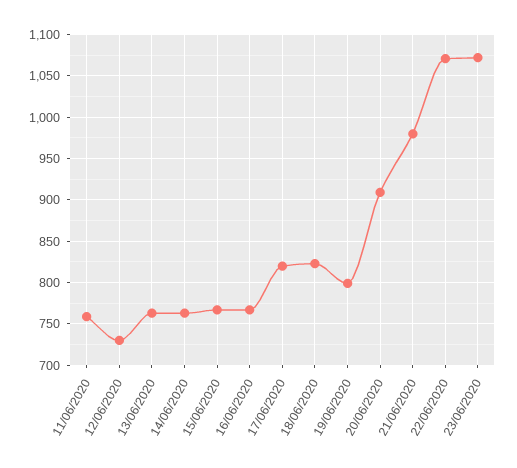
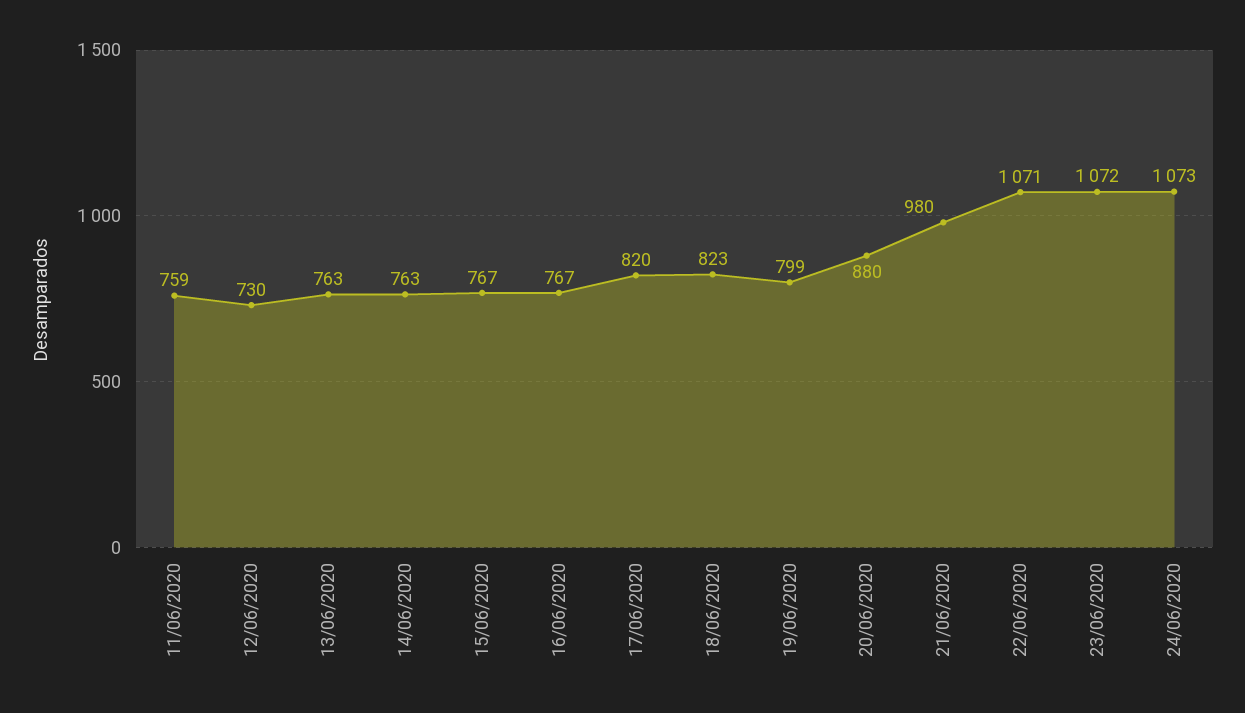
20/06/2020: 910 -> 880
24/06/2020: none -> 1073

